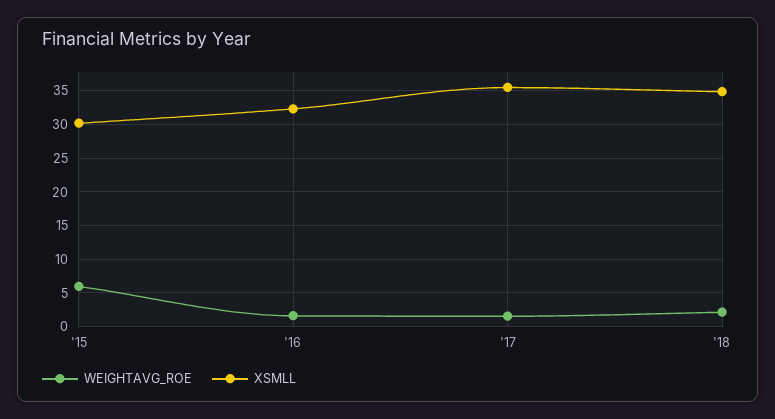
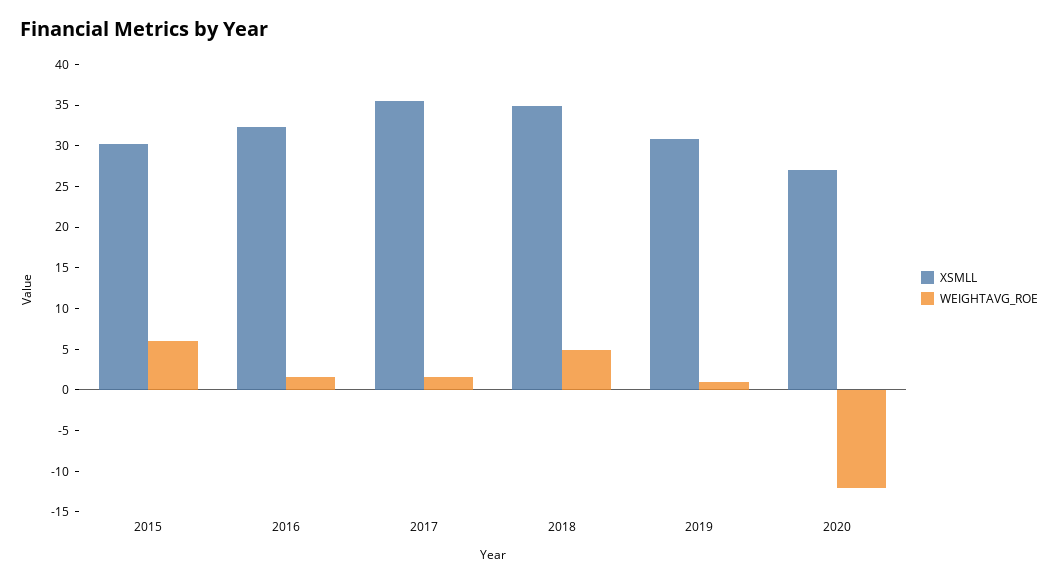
WEIGHTAVG_ROE, '18: 2 -> 5
XSMLL, 2019: none -> 31
WEIGHTAVG_ROE, 2019: none -> 1
XSMLL, 2020: none -> 27
WEIGHTAVG_ROE, 2020: none -> -12

